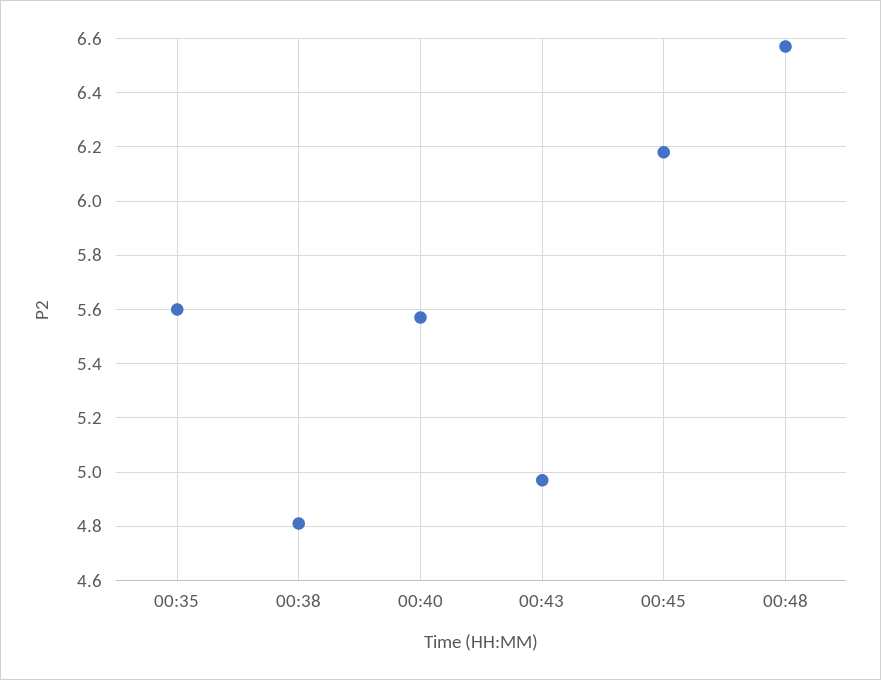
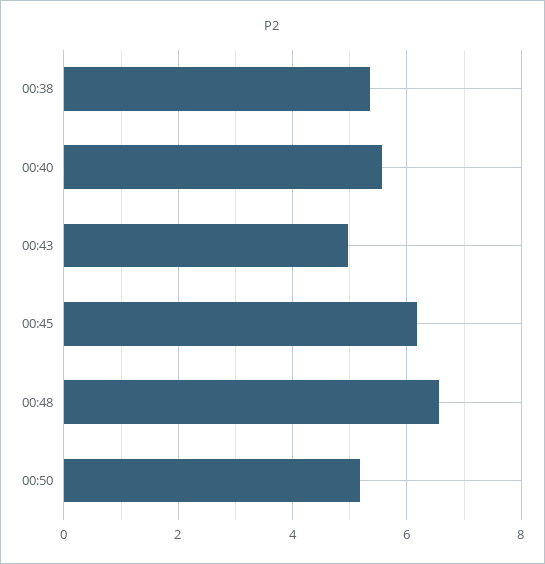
00:35: 5.6 -> none
00:38: 4.8 -> 5.4
00:50: none -> 5.2

